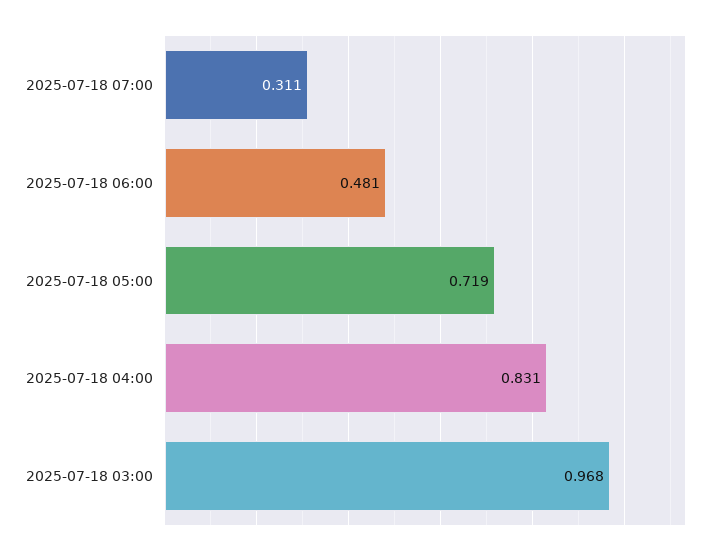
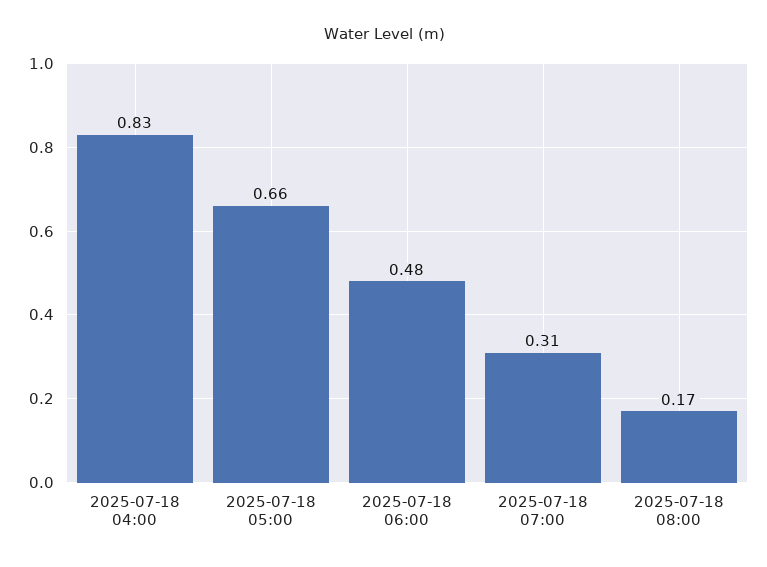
2025-07-18 05:00: 0.719 -> 0.66
2025-07-18 03:00: 0.968 -> none
2025-07-18 08:00: none -> 0.17

